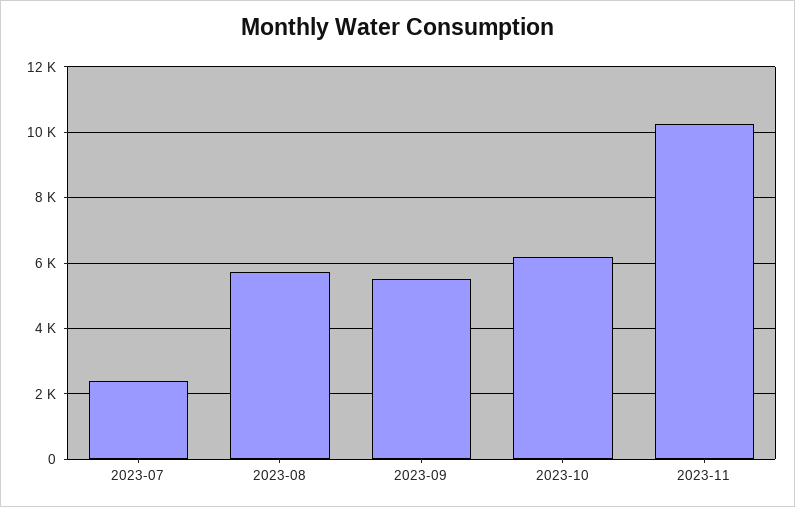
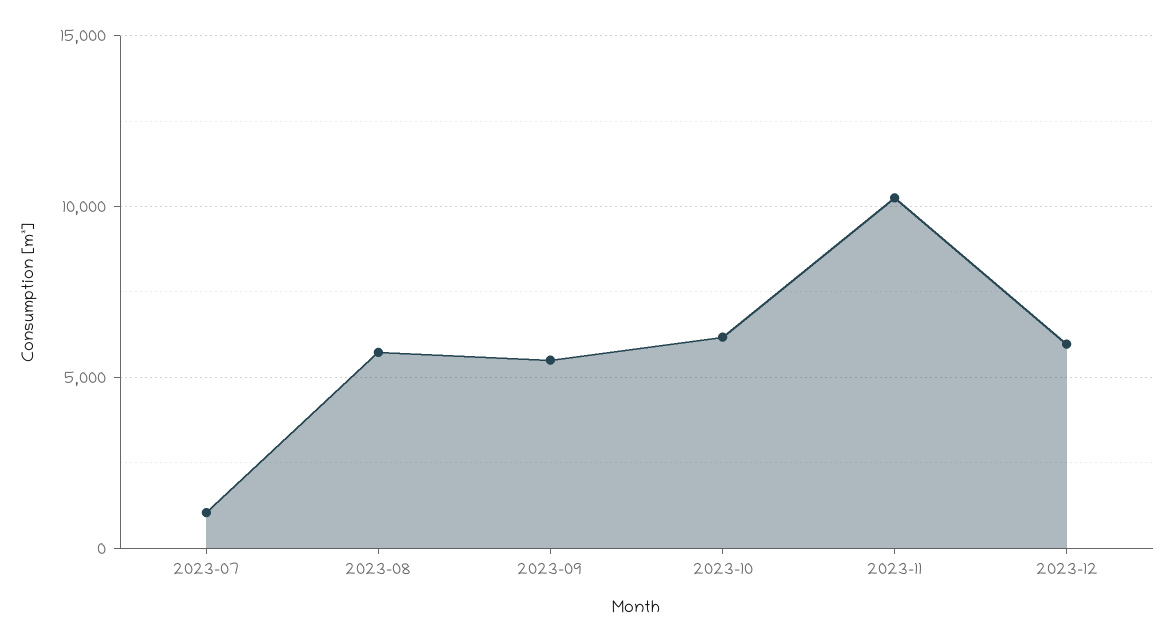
2023-07: 2400 -> 1000
2023-12: none -> 6000

